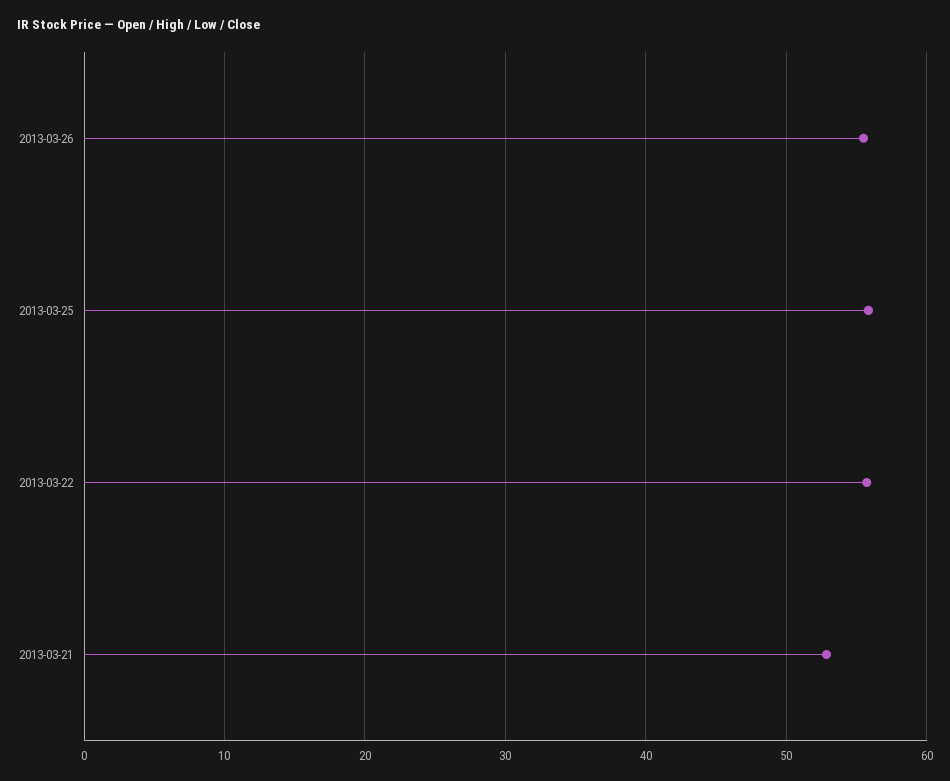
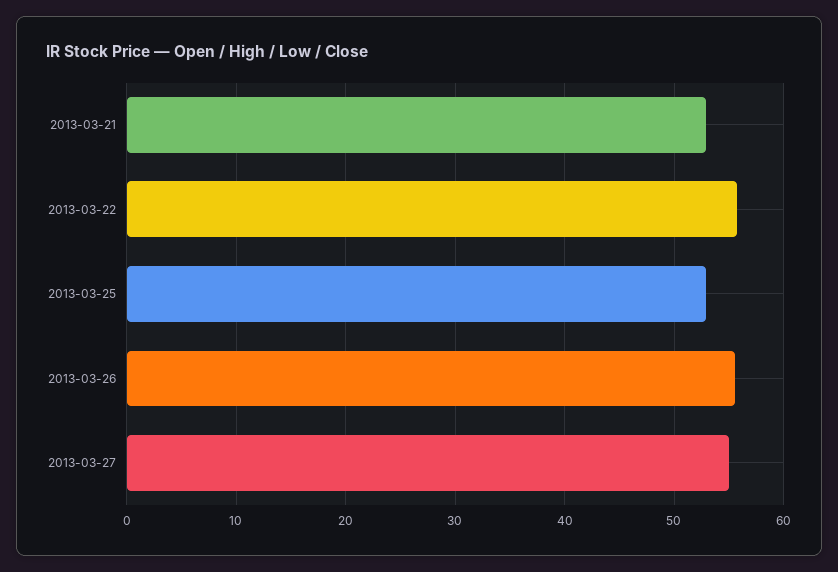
2013-03-25: 56 -> 53
2013-03-27: none -> 55

